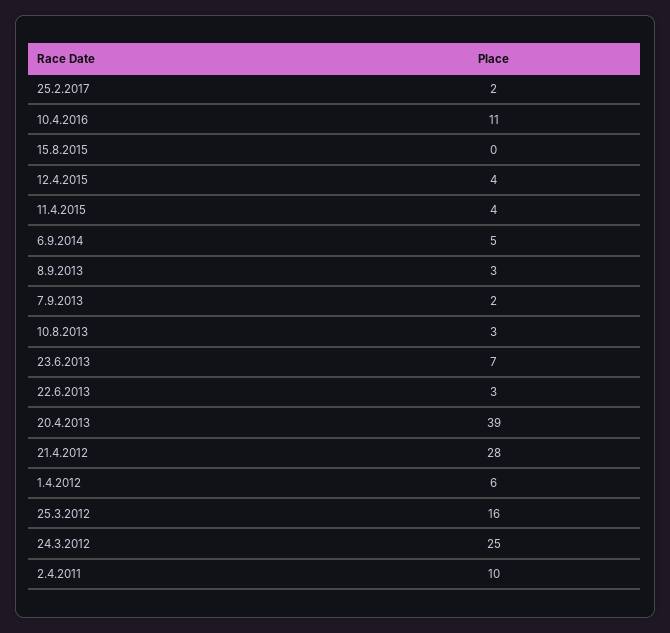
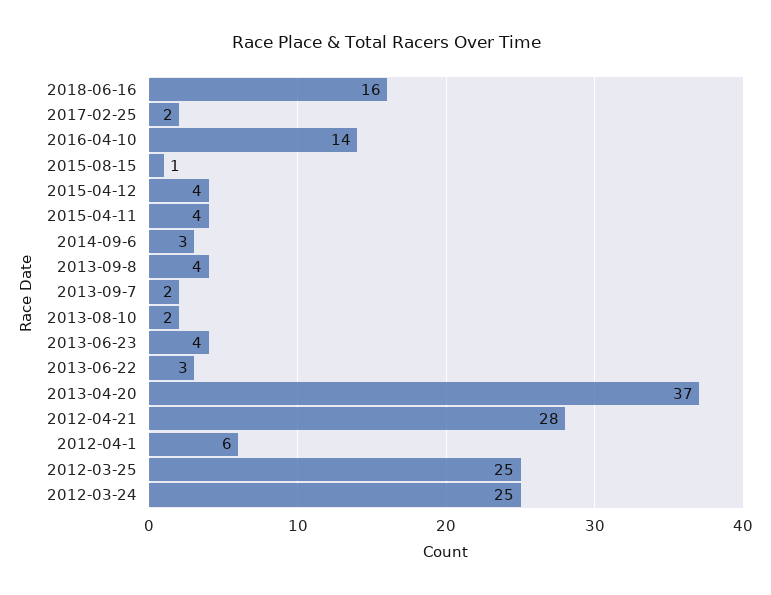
10.4.2016: 11 -> 14
15.8.2015: 0 -> 1
6.9.2014: 5 -> 3
8.9.2013: 3 -> 4
10.8.2013: 3 -> 2
23.6.2013: 7 -> 4
20.4.2013: 39 -> 37
25.3.2012: 16 -> 25
2.4.2011: 10 -> none
2018-06-16: none -> 16

